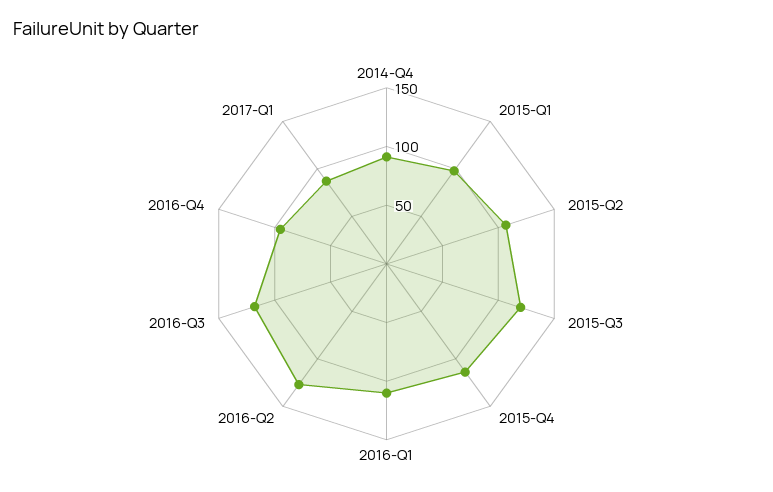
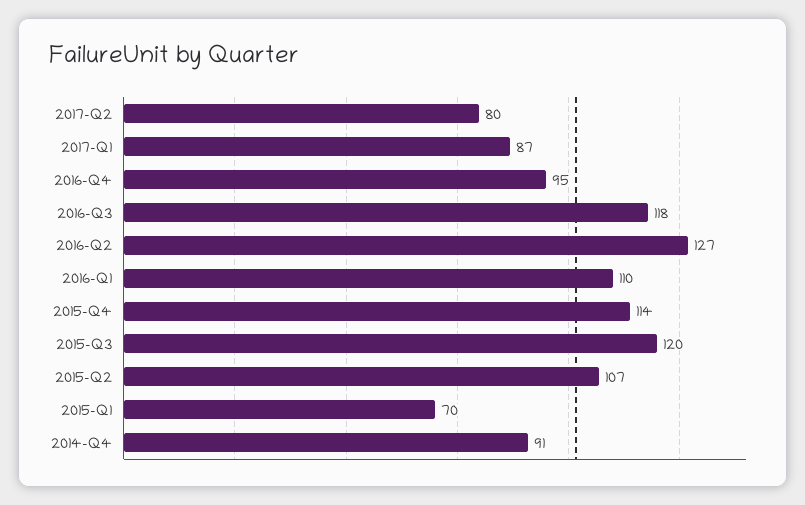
2015-Q1: 100 -> 70
2017-Q2: none -> 80

